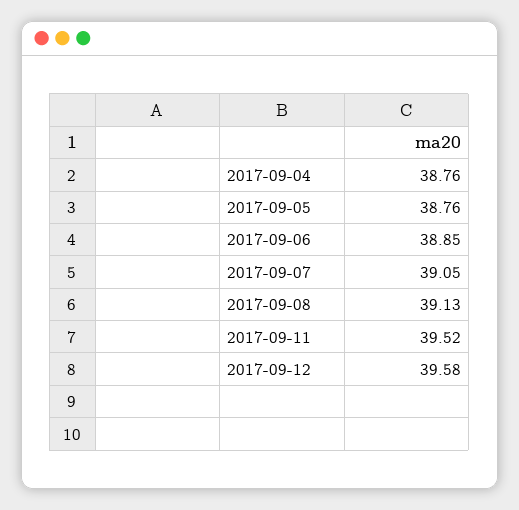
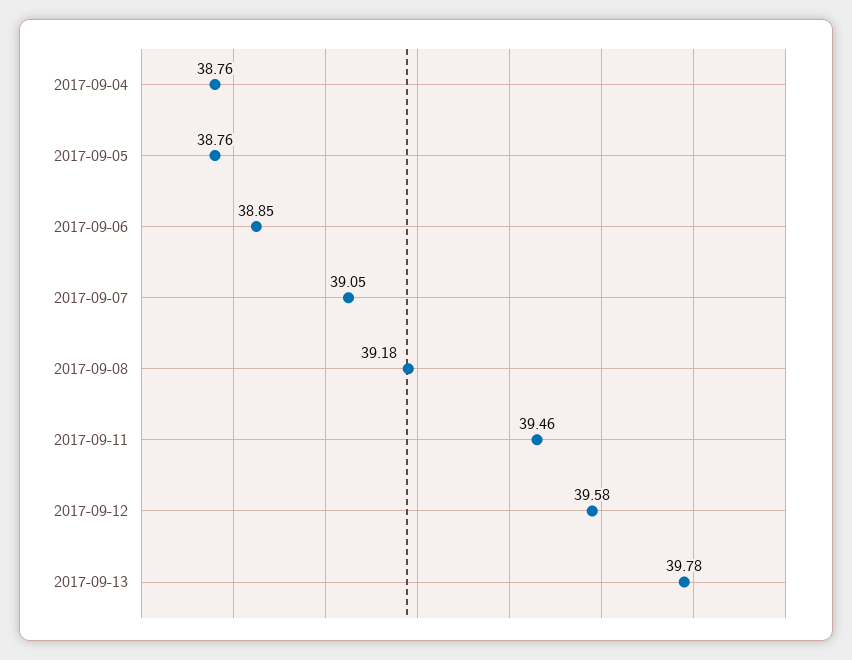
2017-09-08: 39.13 -> 39.18
2017-09-11: 39.52 -> 39.46
2017-09-13: none -> 39.78

